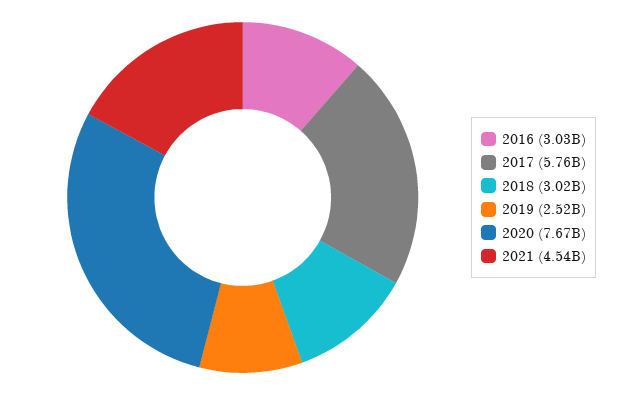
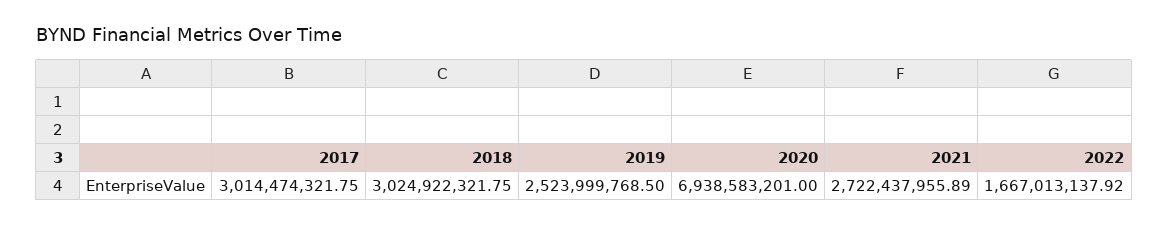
2016: 3030000000 -> none
2017: 5760000000 -> 3014474321.75
2020: 7670000000 -> 6938583201
2021: 4540000000 -> 2722437955.89
2022: none -> 1667013137.92

